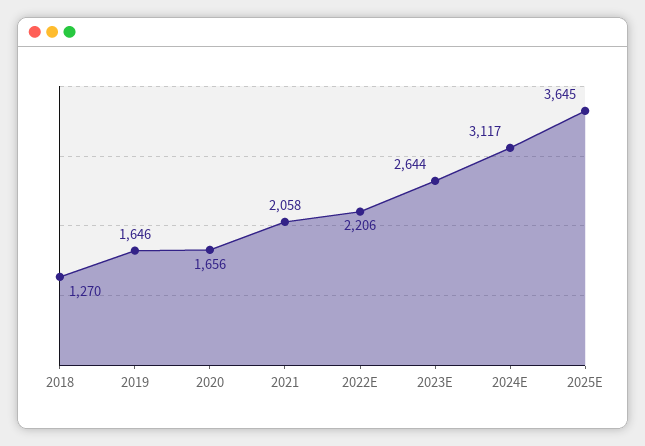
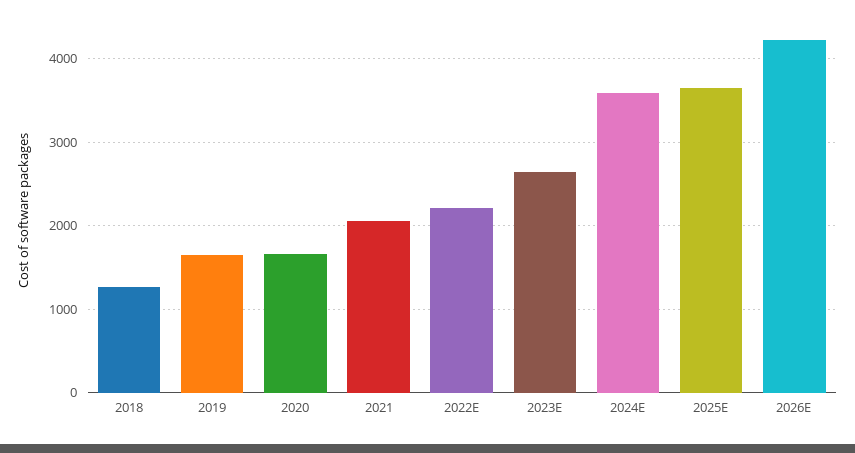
2024E: 3117 -> 3600
2026E: none -> 4200

